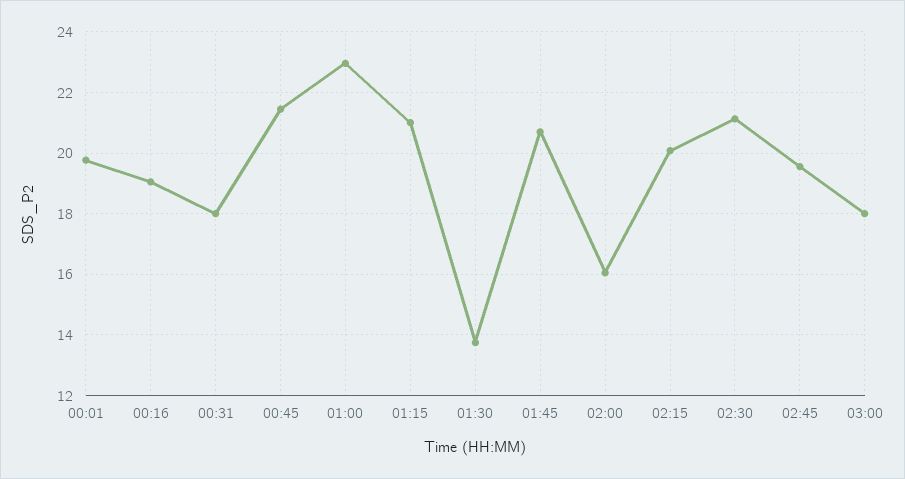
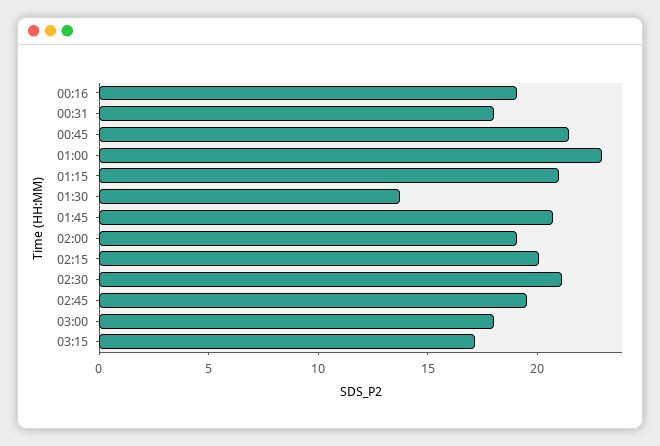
00:01: 19.8 -> none
02:00: 16 -> 19
03:15: none -> 17

